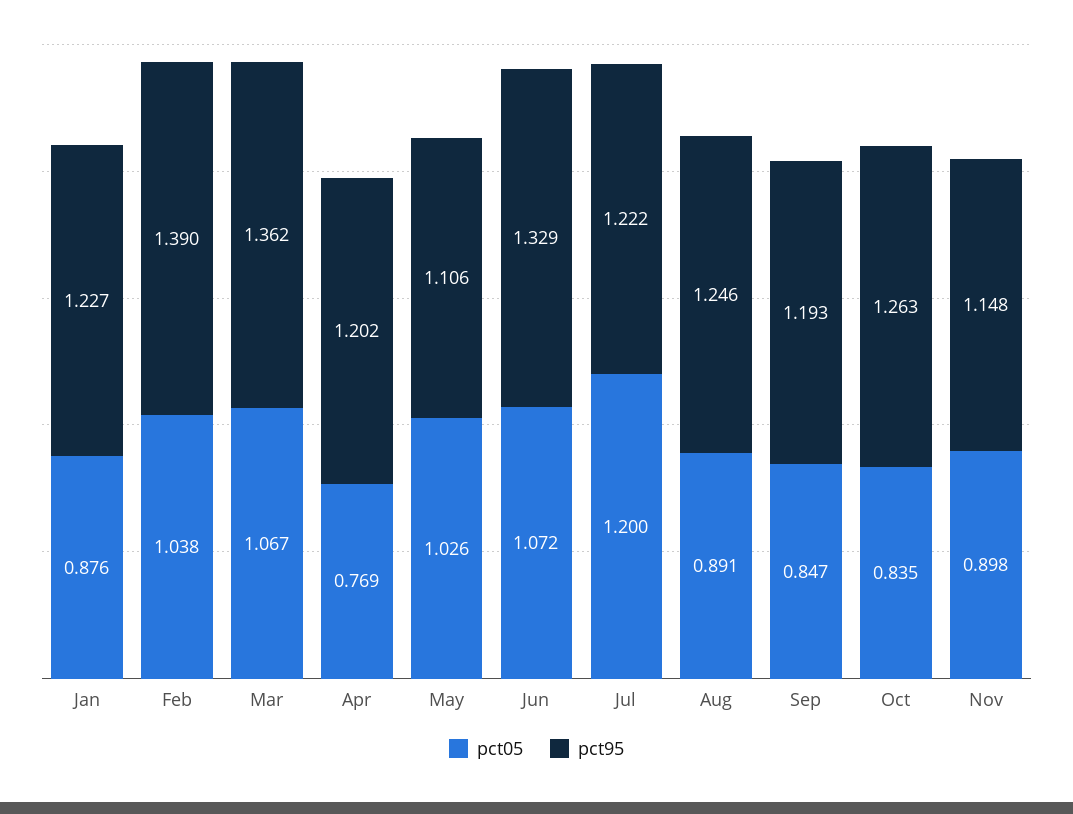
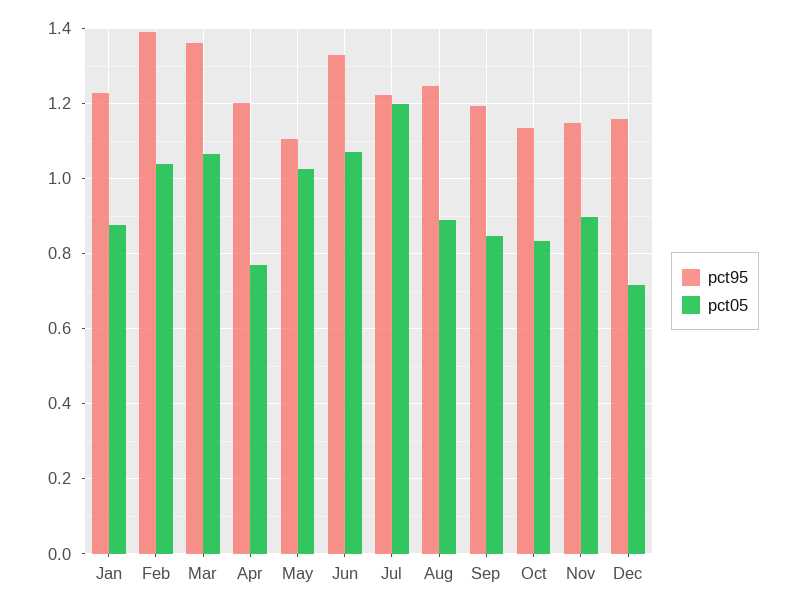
pct95, Oct: 1.263 -> 1.14
pct95, Dec: none -> 1.16
pct05, Dec: none -> 0.72

